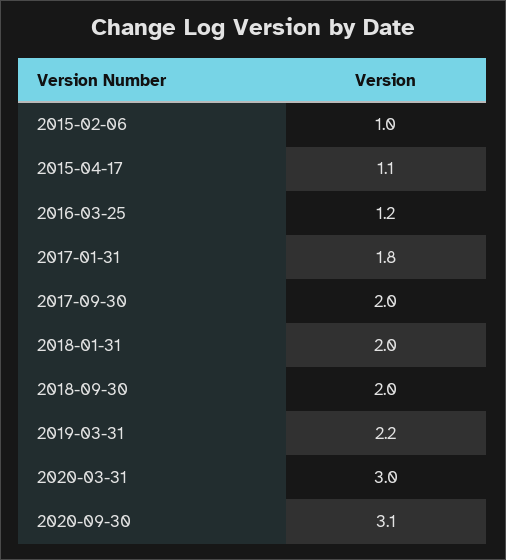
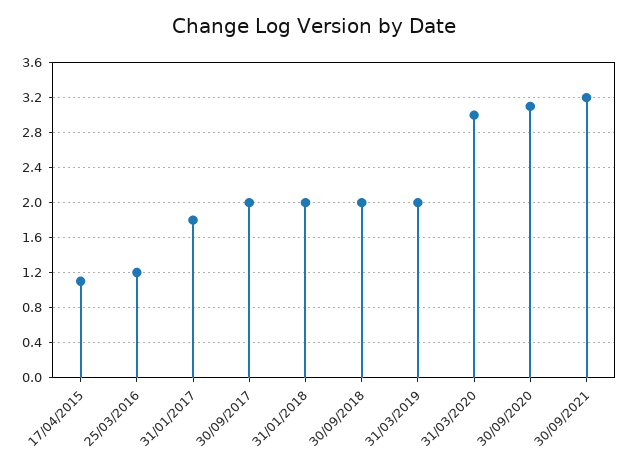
2015-02-06: 1 -> none
2019-03-31: 2.2 -> 2
30/09/2021: none -> 3.2

